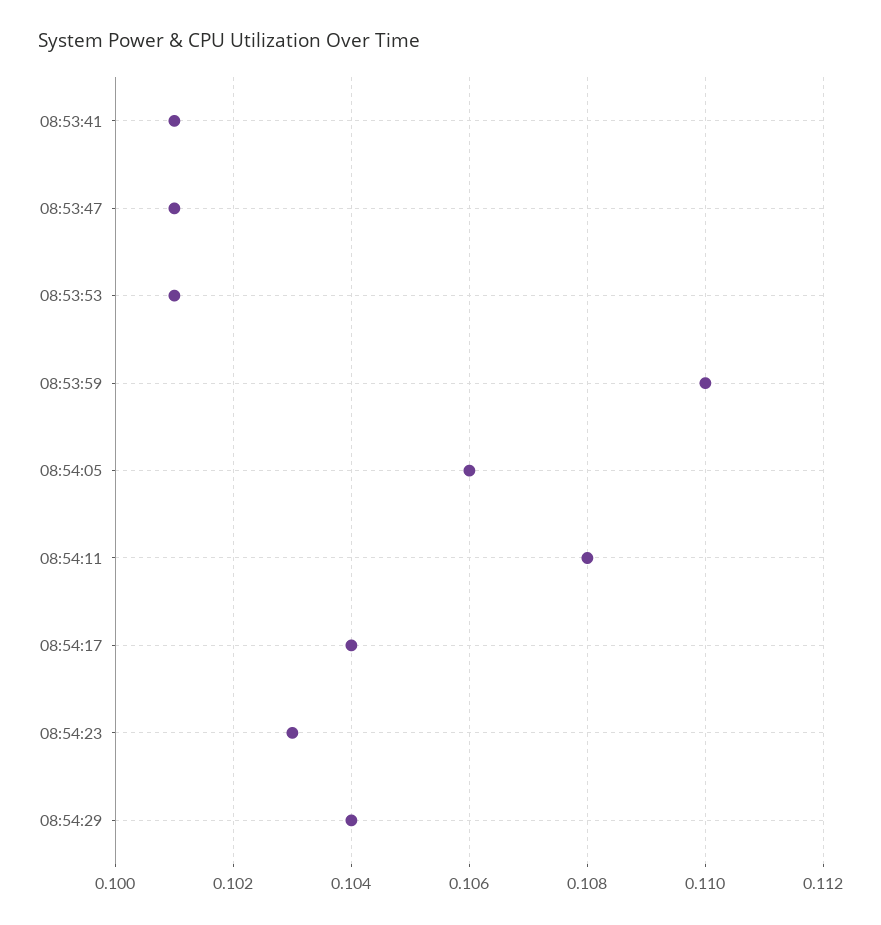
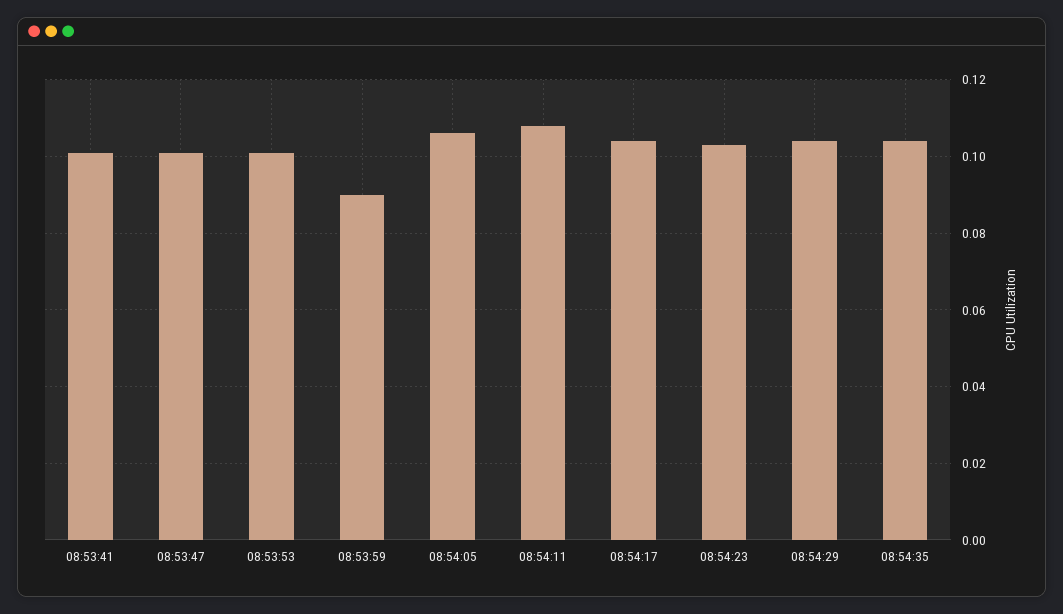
08:53:59: 0.11 -> 0.09
08:54:35: none -> 0.105

